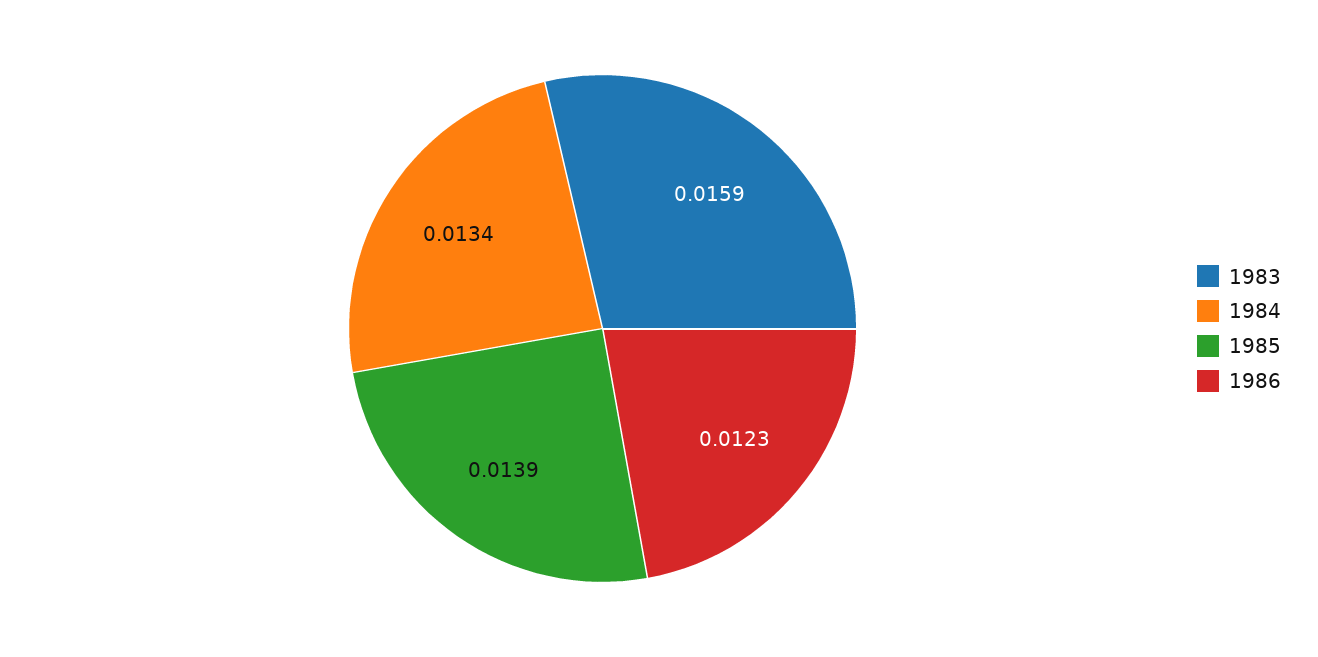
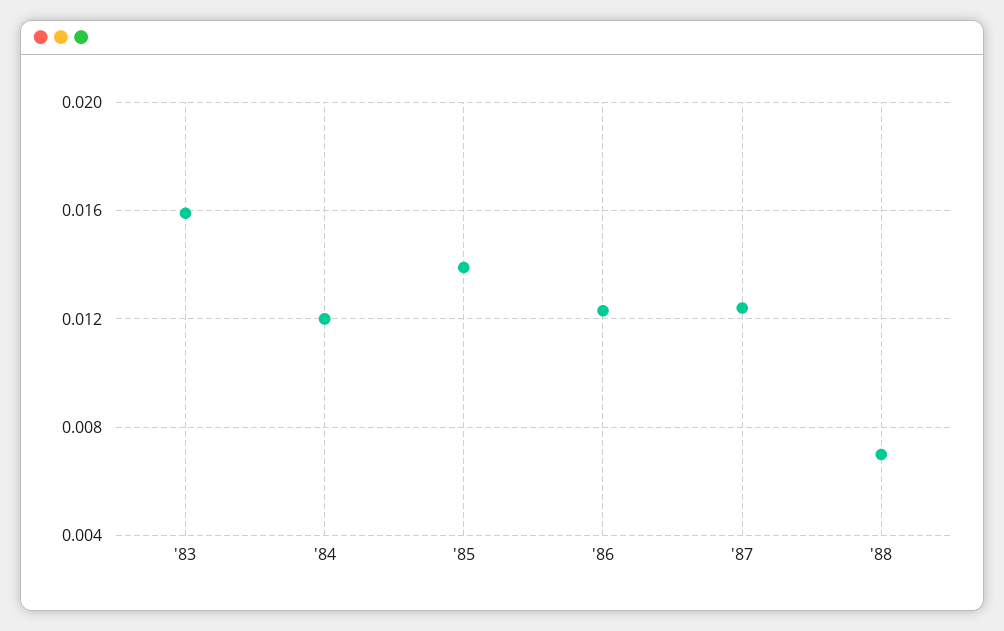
1984: 0.0134 -> 0.012
'87: none -> 0.0125
'88: none -> 0.007

